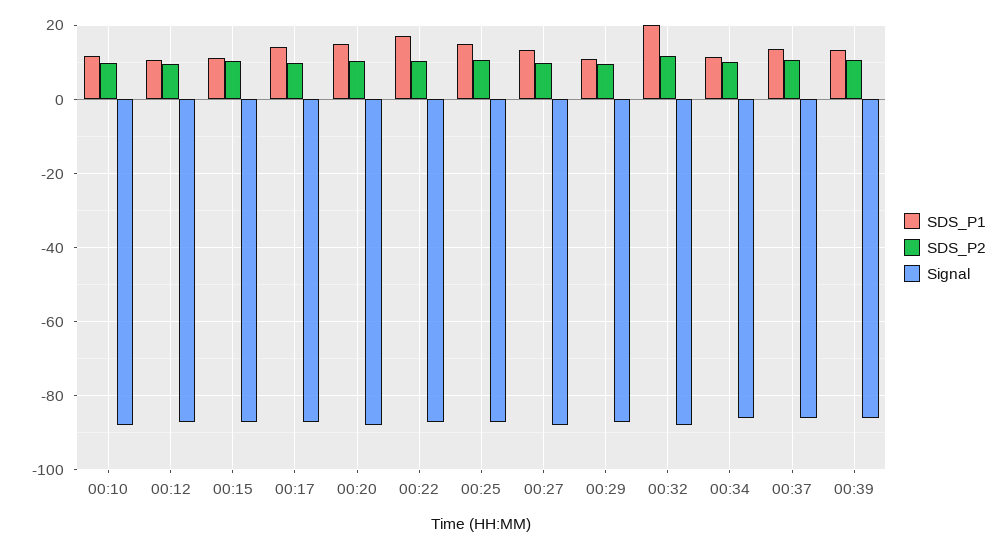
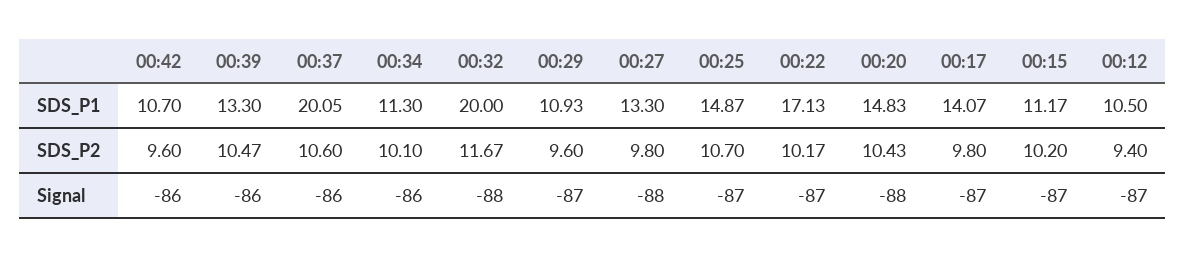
SDS_P1, 00:10: 12 -> none
SDS_P2, 00:10: 10 -> none
Signal, 00:10: -88 -> none
SDS_P1, 00:37: 14 -> 20.05
SDS_P1, 00:42: none -> 10.7
SDS_P2, 00:42: none -> 9.6
Signal, 00:42: none -> -86

